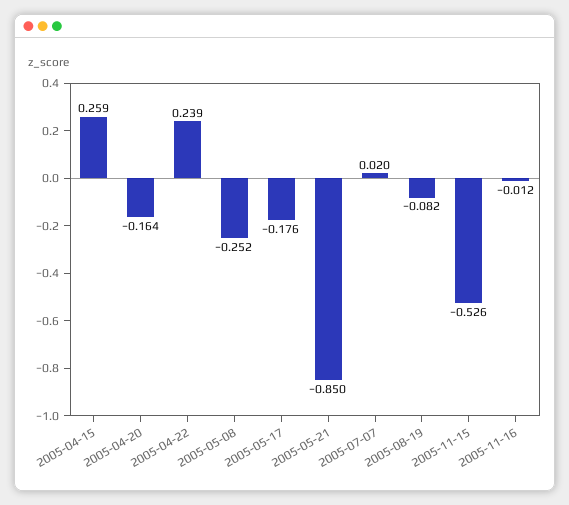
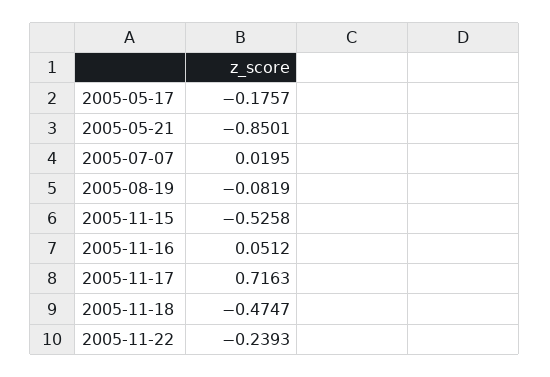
2005-04-15: 0.259 -> none
2005-04-20: -0.164 -> none
2005-04-22: 0.239 -> none
2005-05-08: -0.252 -> none
2005-11-16: -0.012 -> 0.0512
2005-11-17: none -> 0.7163
2005-11-18: none -> -0.4747
2005-11-22: none -> -0.2393

